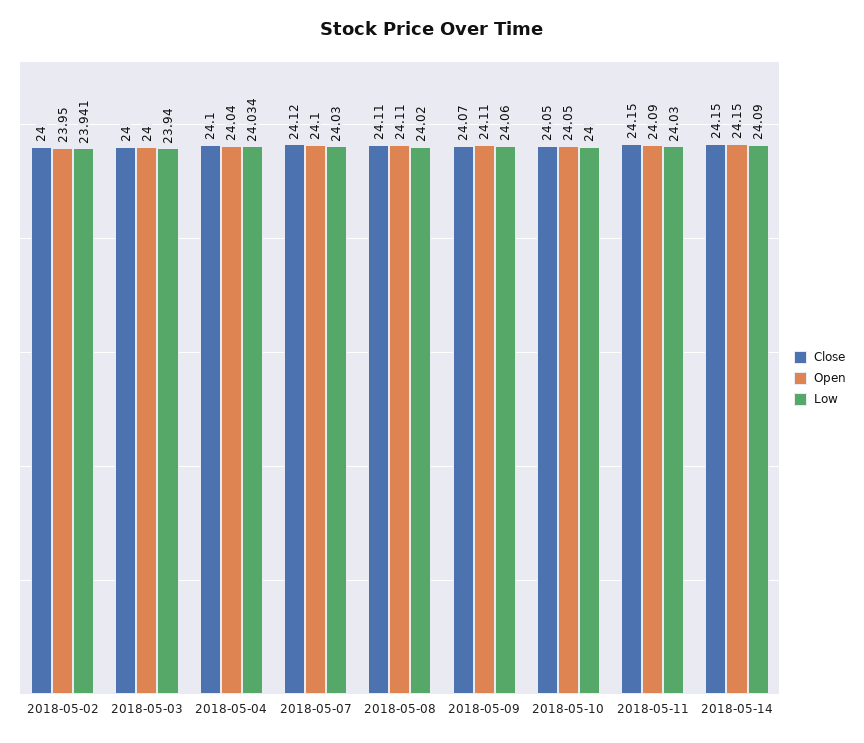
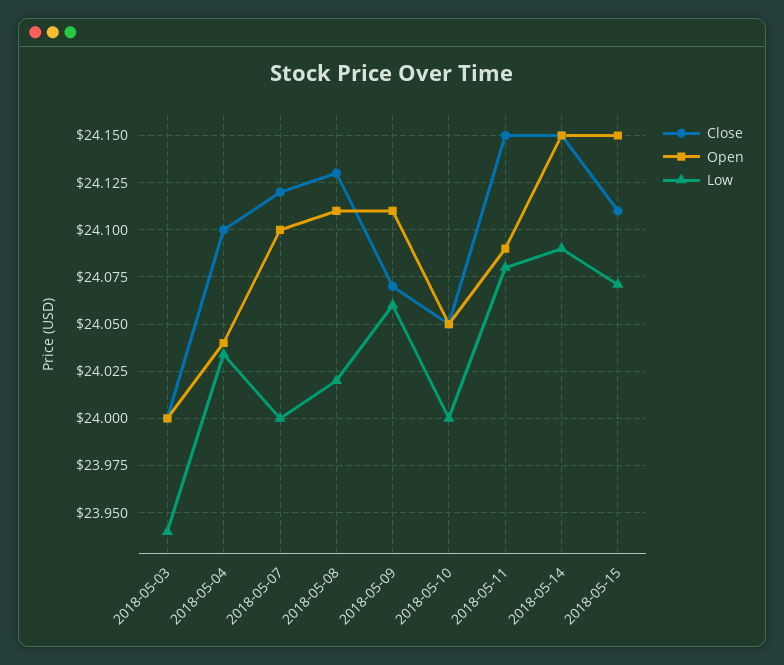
Close, 2018-05-02: 24 -> none
Open, 2018-05-02: 23.95 -> none
Low, 2018-05-02: 23.941 -> none
Low, 2018-05-07: 24.03 -> 24
Close, 2018-05-08: 24.11 -> 24.13
Low, 2018-05-11: 24.03 -> 24.08
Close, 2018-05-15: none -> 24.11
Open, 2018-05-15: none -> 24.15
Low, 2018-05-15: none -> 24.07

